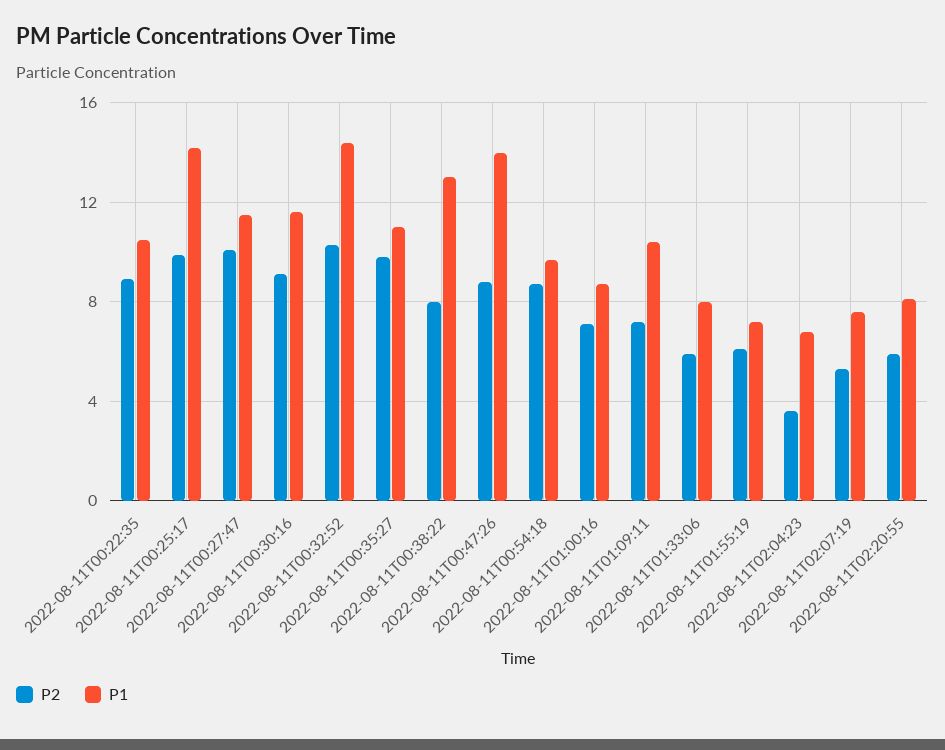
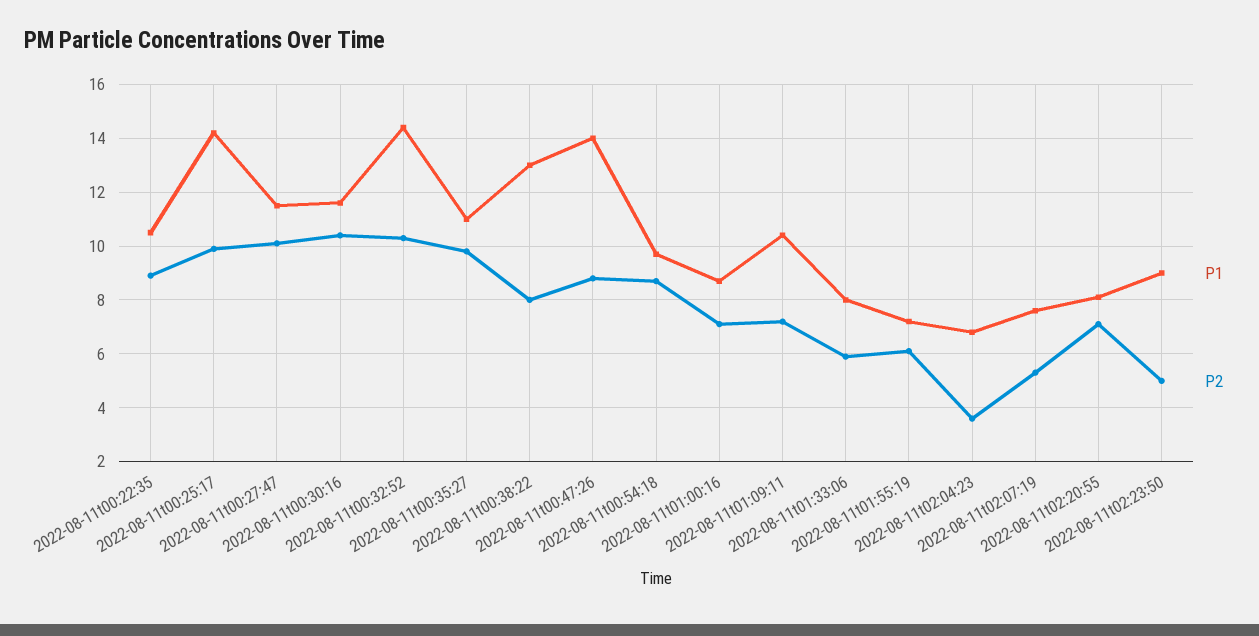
P2, 2022-08-11T00:30:16: 9 -> 10.5
P2, 2022-08-11T02:20:55: 6 -> 7
P1, 2022-08-11t02:23:50: none -> 9
P2, 2022-08-11t02:23:50: none -> 5

